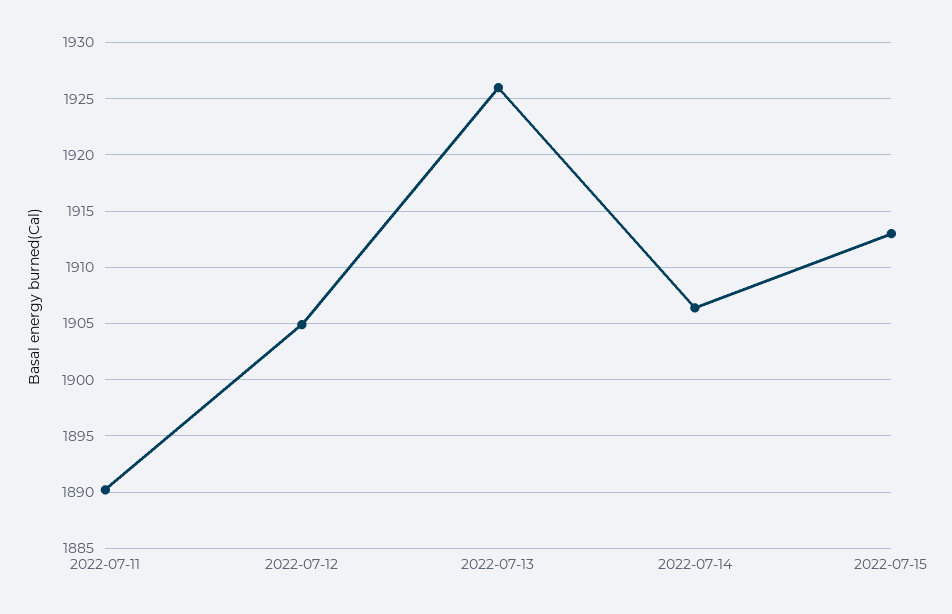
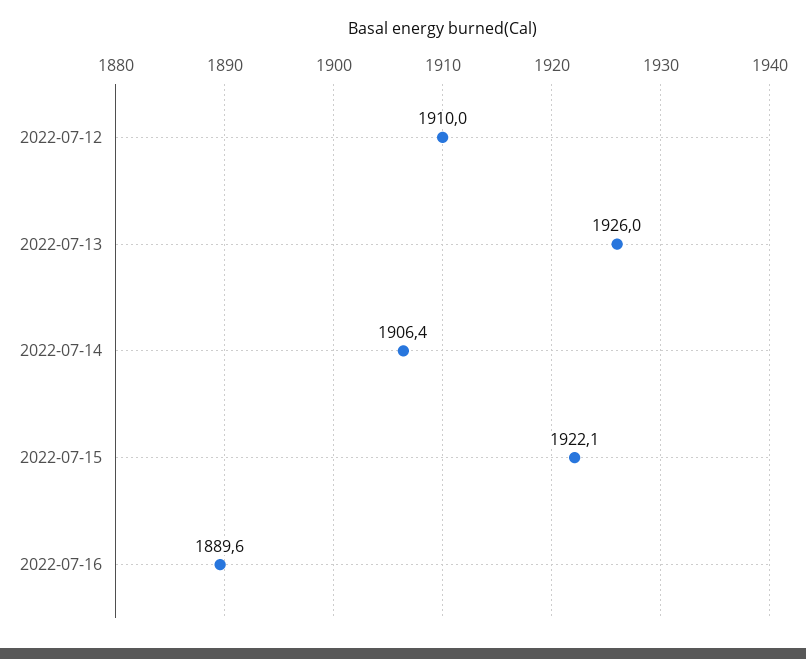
2022-07-11: 1890 -> none
2022-07-12: 1905 -> 1910
2022-07-15: 1913 -> 1922.1
2022-07-16: none -> 1889.6

